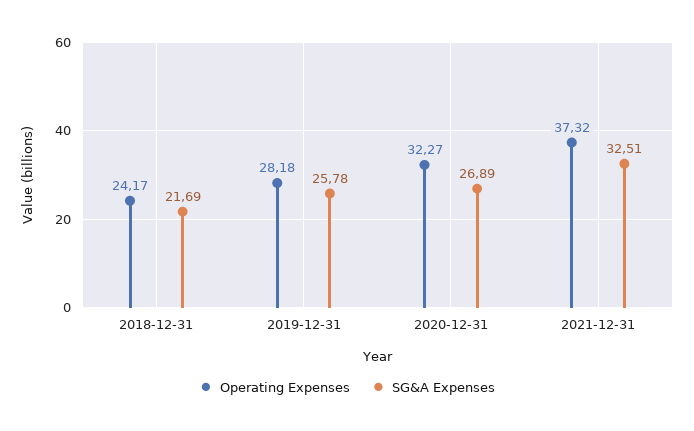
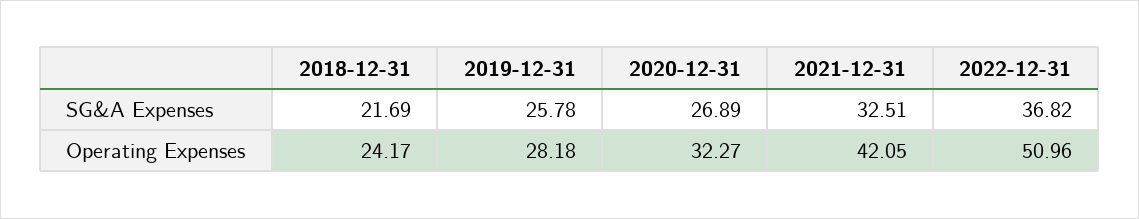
Operating Expenses, 2021-12-31: 37.32 -> 42.05
SG&A Expenses, 2022-12-31: none -> 36.82
Operating Expenses, 2022-12-31: none -> 50.96

